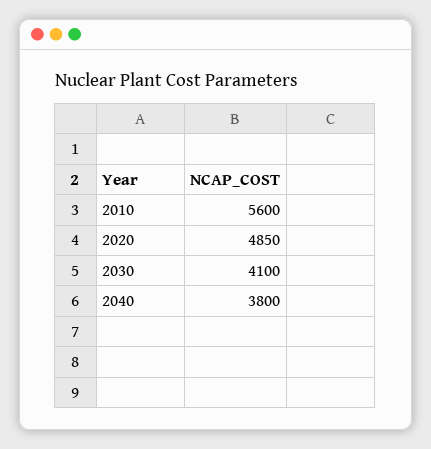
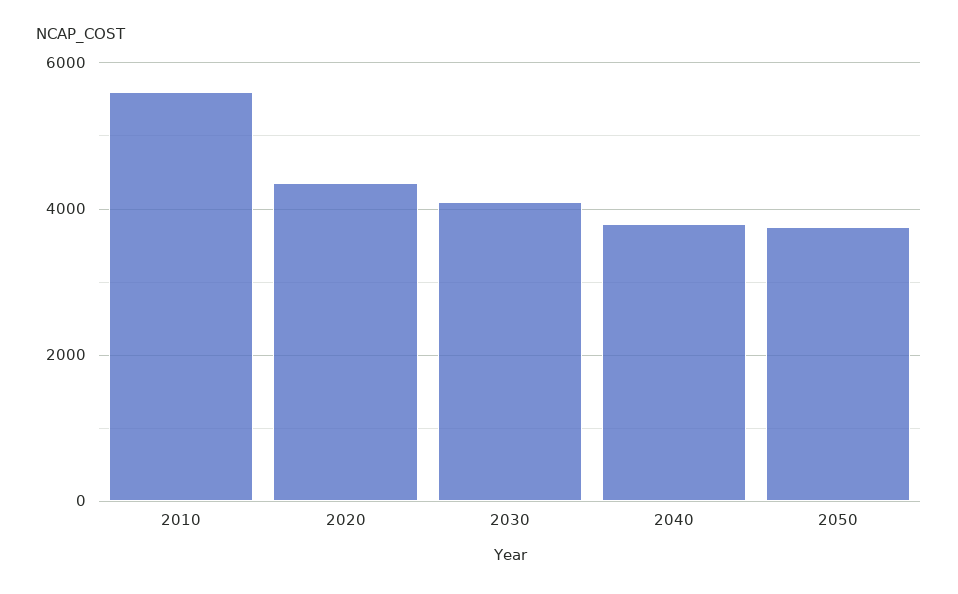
2020: 4850 -> 4400
2050: none -> 3800

